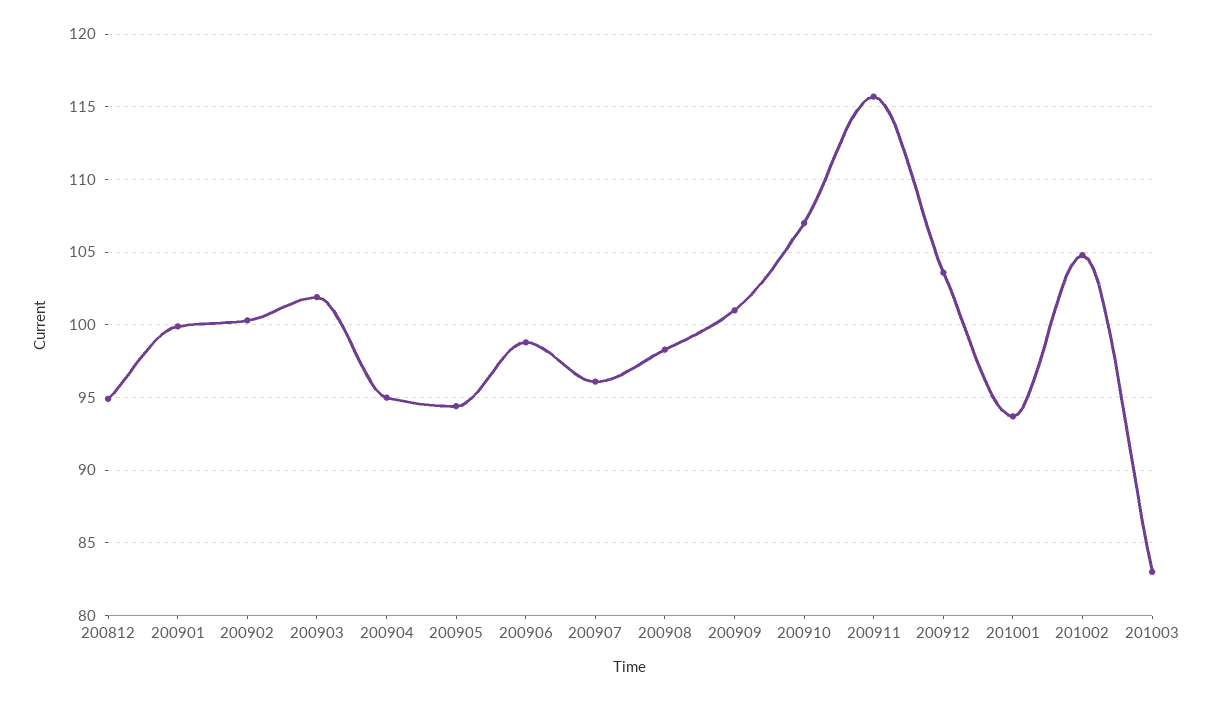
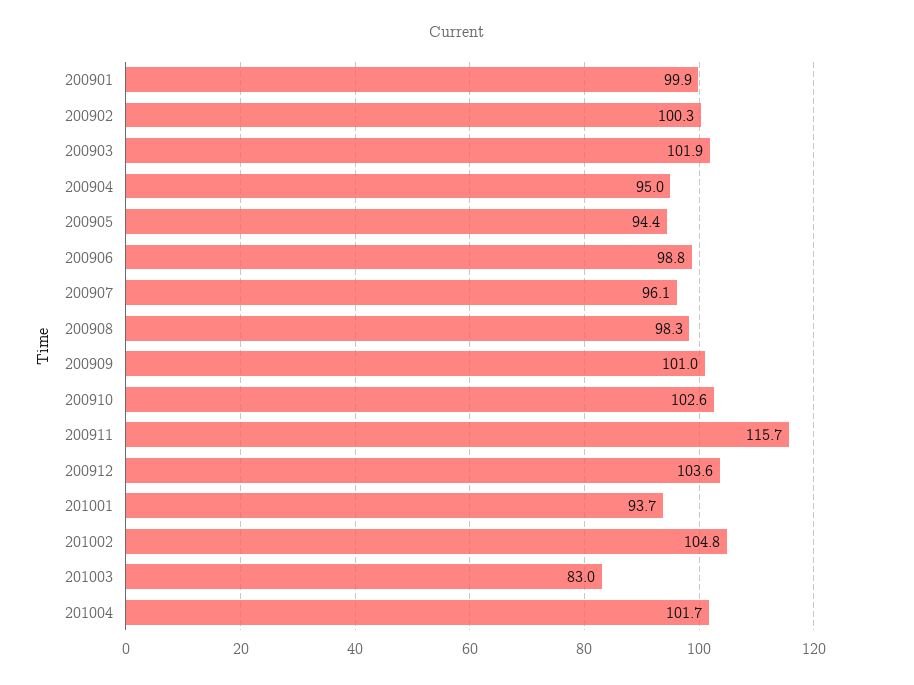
200812: 95 -> none
200910: 107 -> 102.6
201004: none -> 101.7

